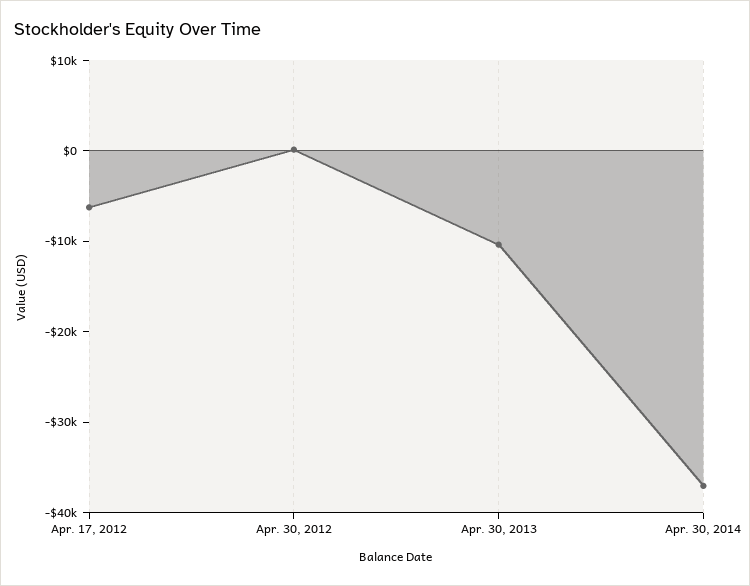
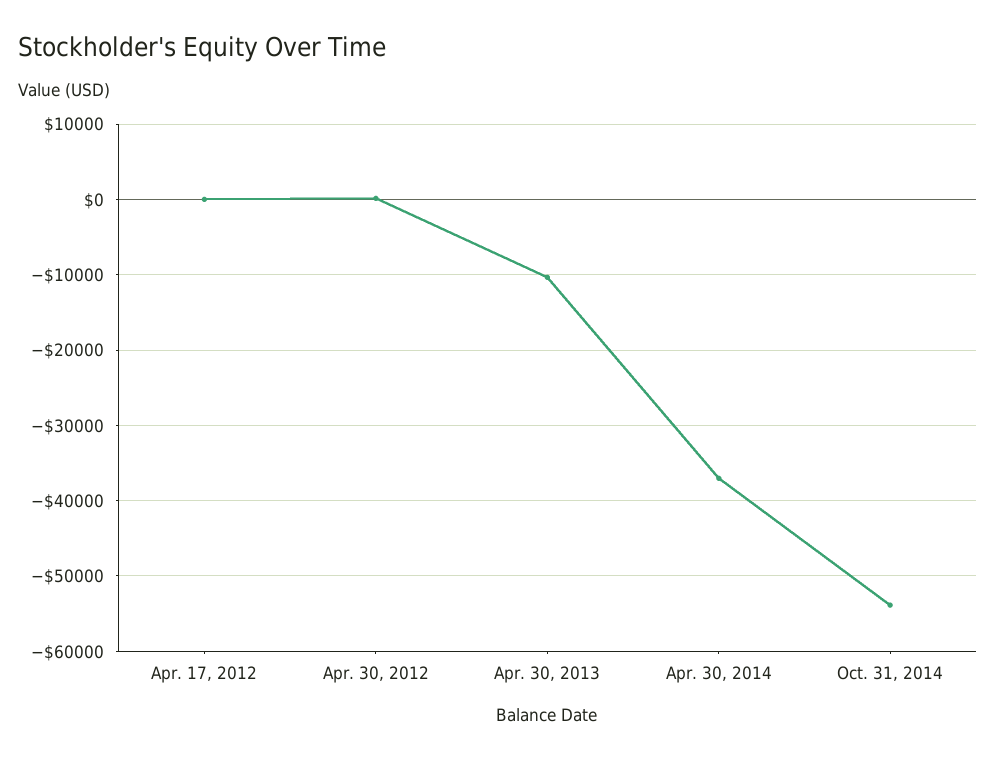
Apr. 17, 2012: -6000 -> 0
Oct. 31, 2014: none -> -54000

